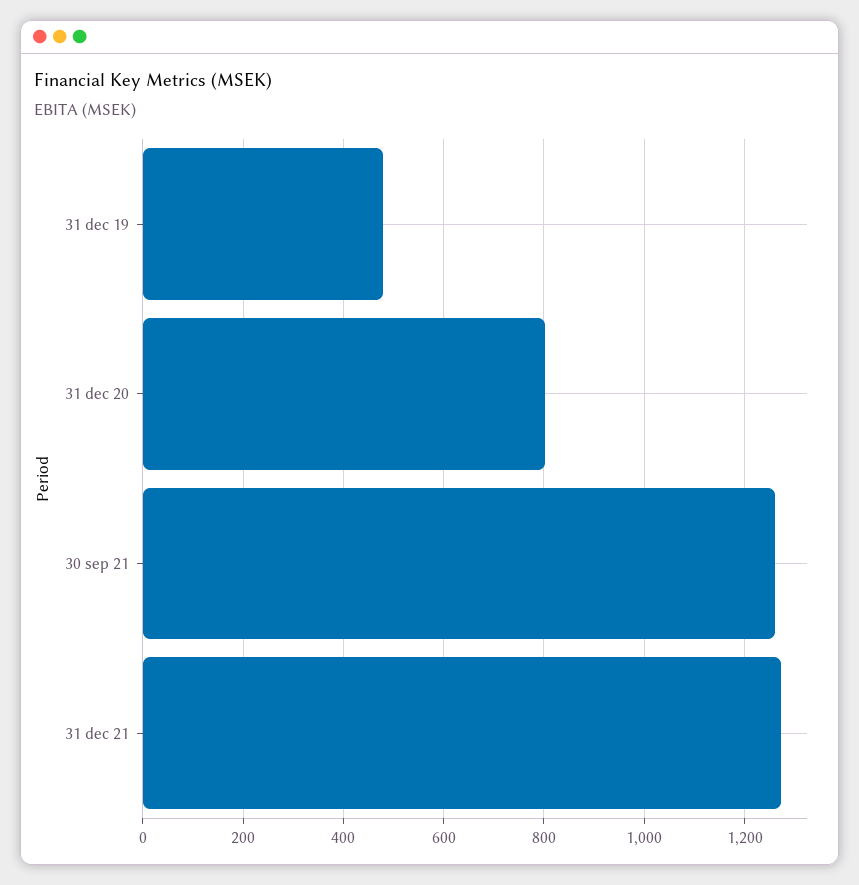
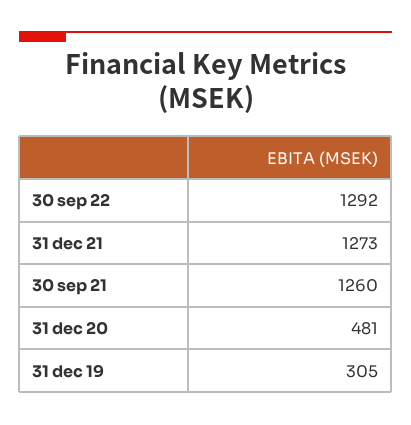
31 dec 19: 480 -> 305
31 dec 20: 800 -> 481
30 sep 22: none -> 1292

